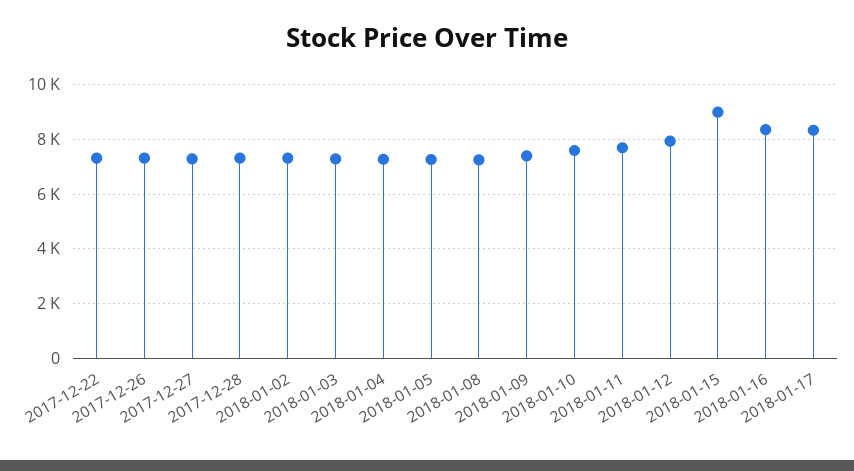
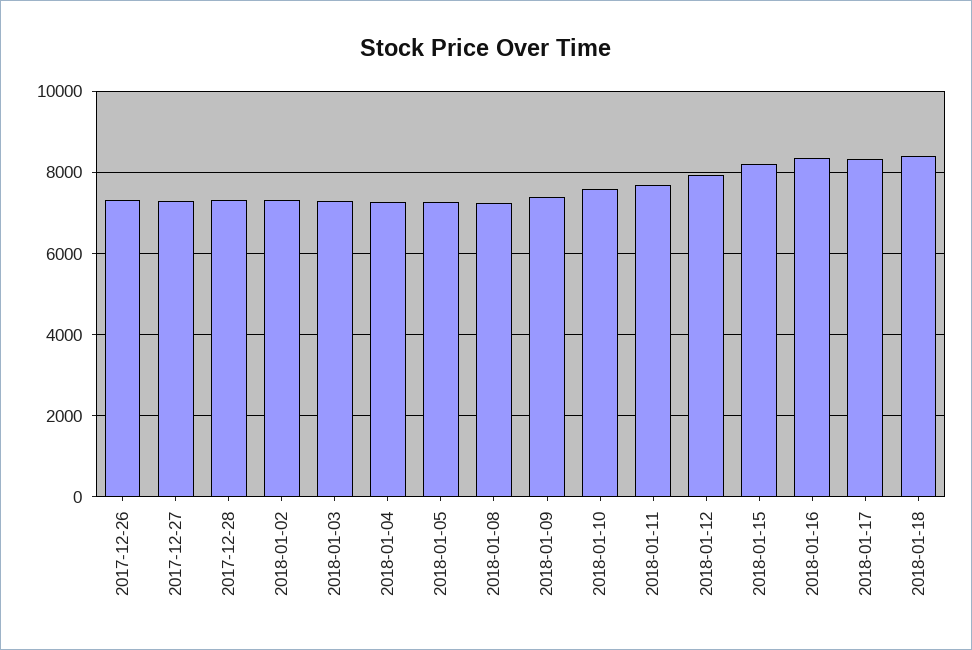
2017-12-22: 7250 -> none
2018-01-15: 9000 -> 8200
2018-01-18: none -> 8400

